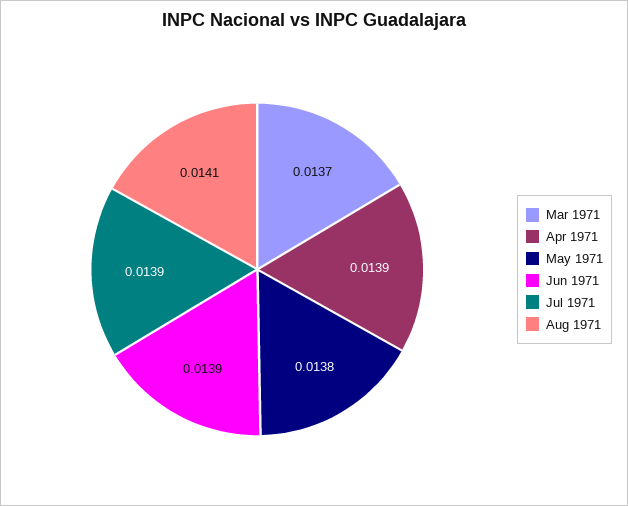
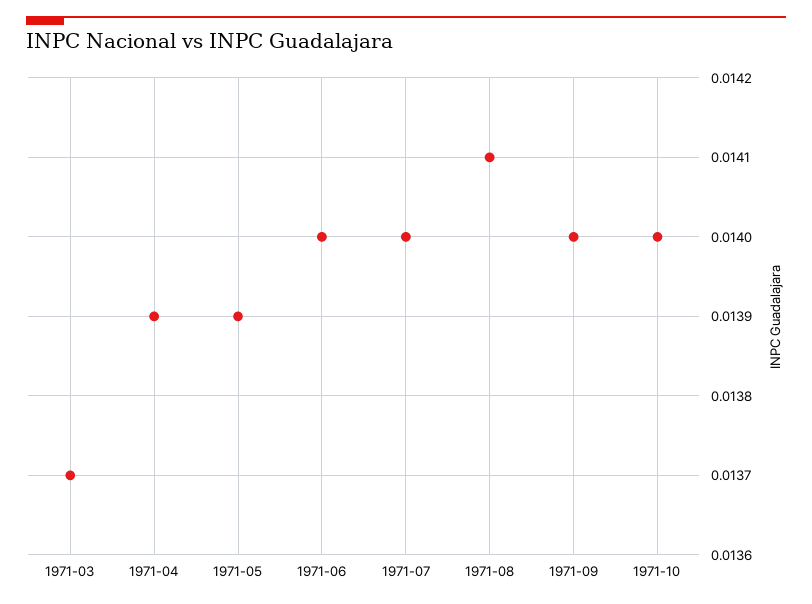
May 1971: 0.0138 -> 0.0139
Jun 1971: 0.0139 -> 0.014
Jul 1971: 0.0139 -> 0.014
1971-09: none -> 0.014
1971-10: none -> 0.014

